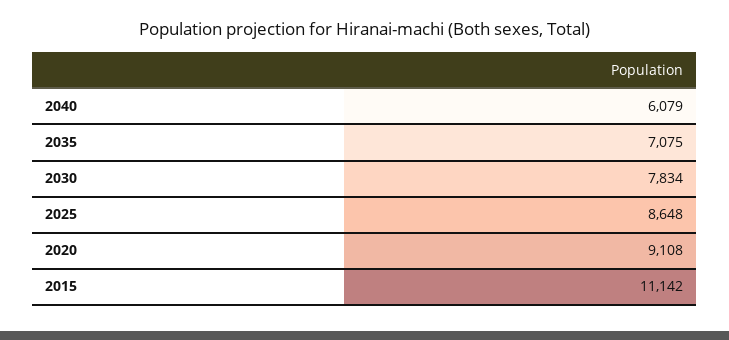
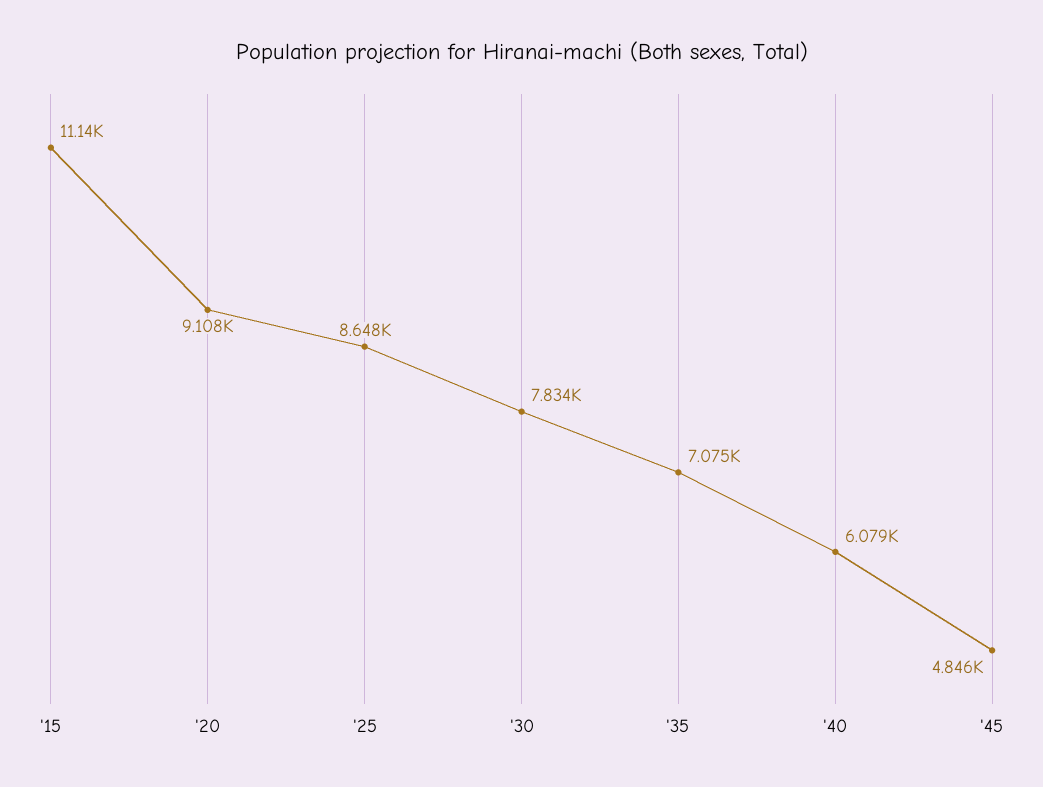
'45: none -> 4846

